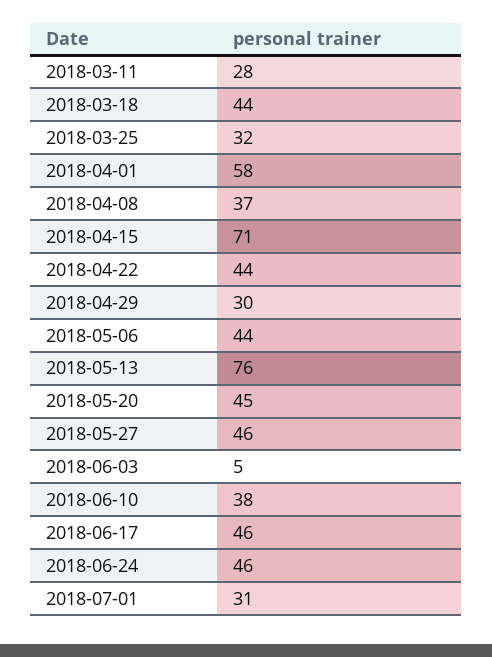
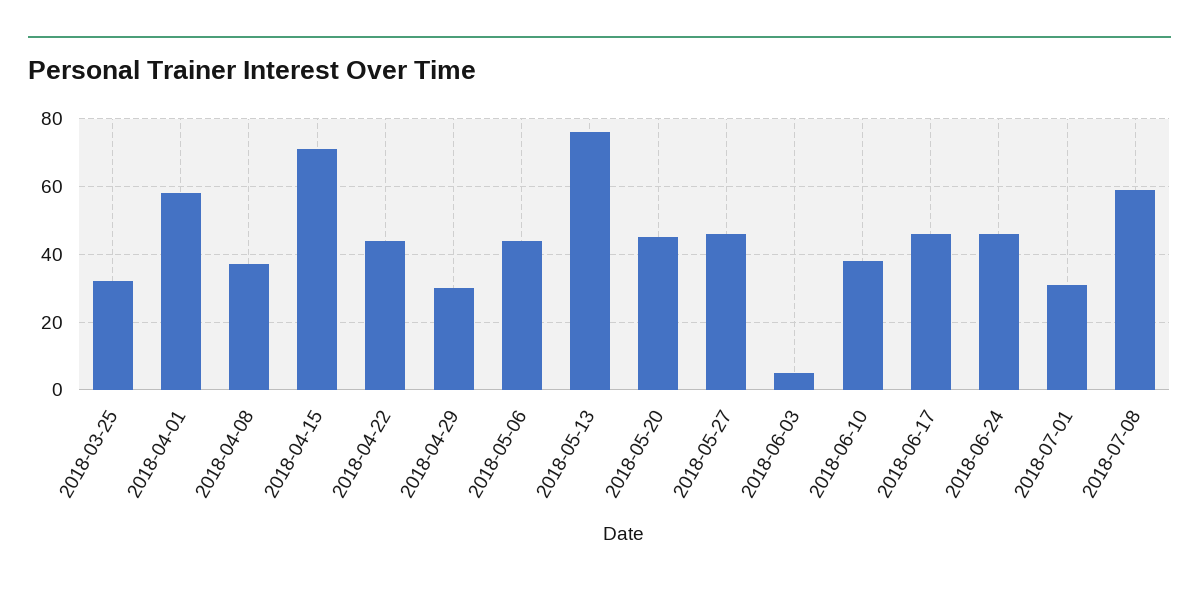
2018-03-11: 28 -> none
2018-03-18: 44 -> none
2018-07-08: none -> 60

